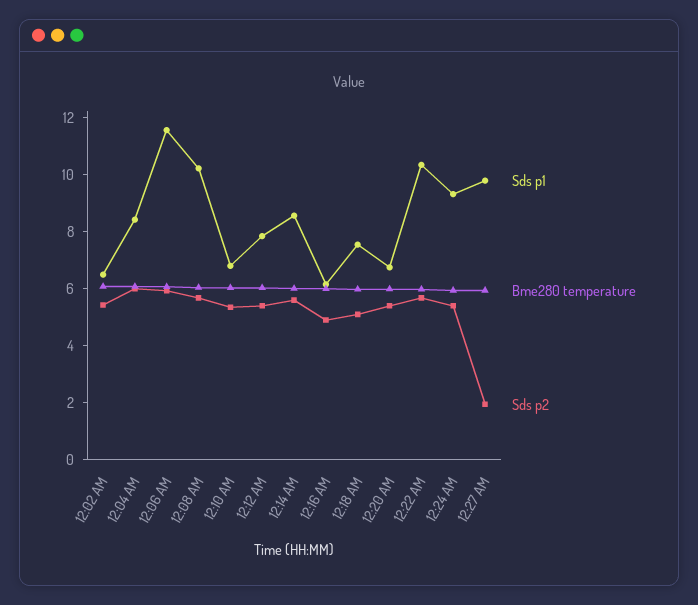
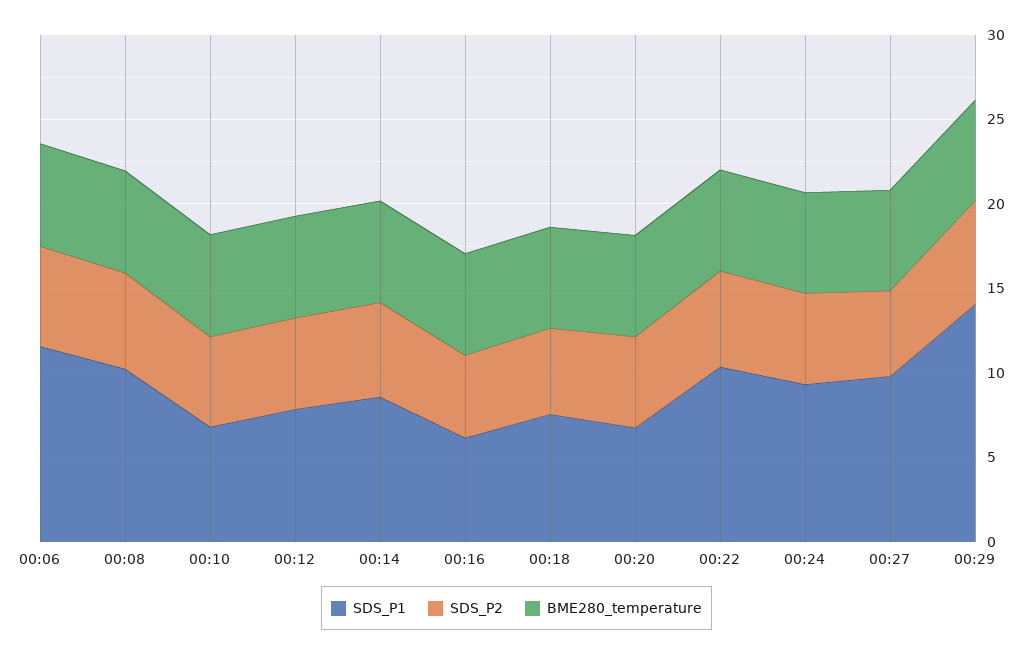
Sds p1, 12:02 AM: 6.5 -> none
Bme280 temperature, 12:02 AM: 6 -> none
Sds p2, 12:02 AM: 5.5 -> none
Sds p1, 12:04 AM: 8.5 -> none
Bme280 temperature, 12:04 AM: 6 -> none
Sds p2, 12:04 AM: 6 -> none
Sds p2, 12:27 AM: 2 -> 5
Sds p1, 00:29: none -> 14
Sds p2, 00:29: none -> 6
Bme280 temperature, 00:29: none -> 6

